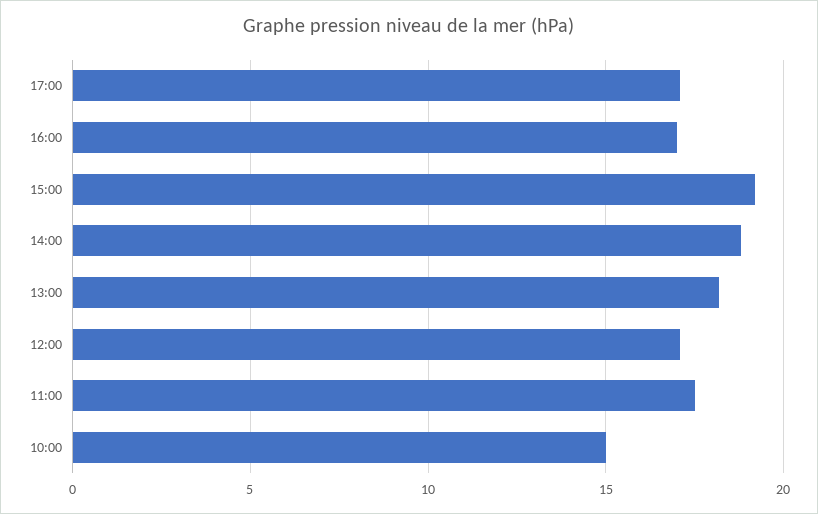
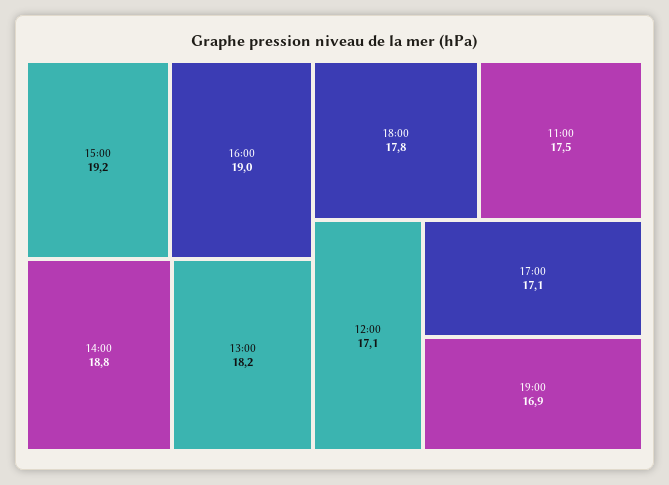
16:00: 17 -> 19
10:00: 15 -> none
18:00: none -> 17.8
19:00: none -> 16.9

